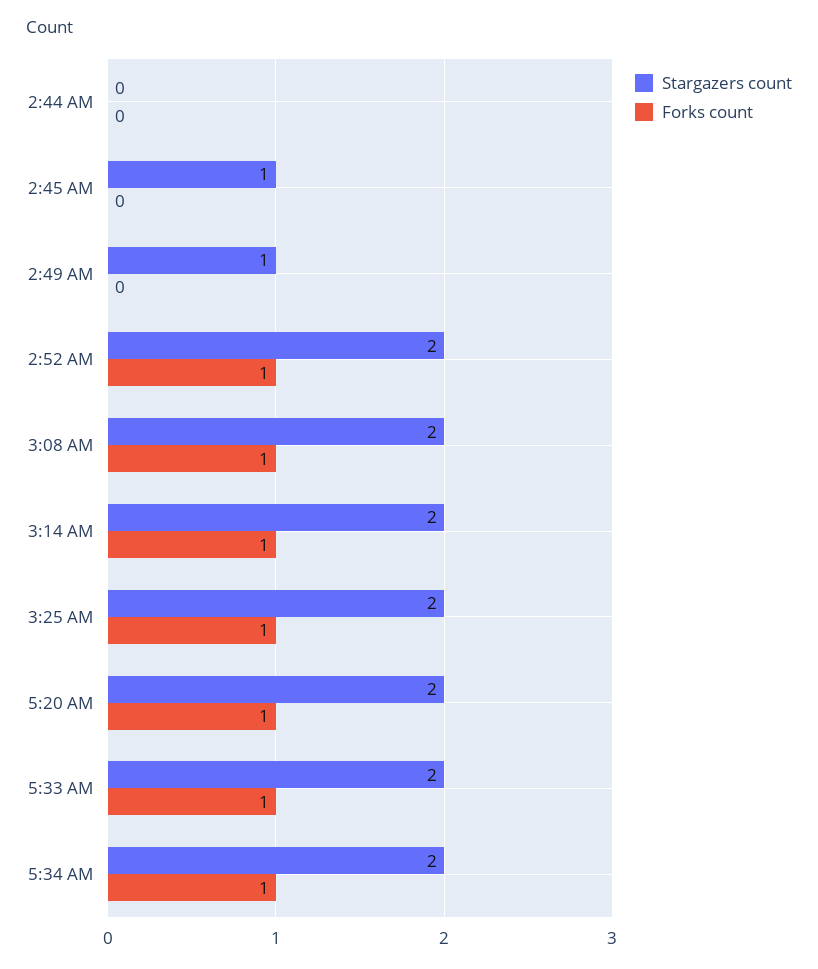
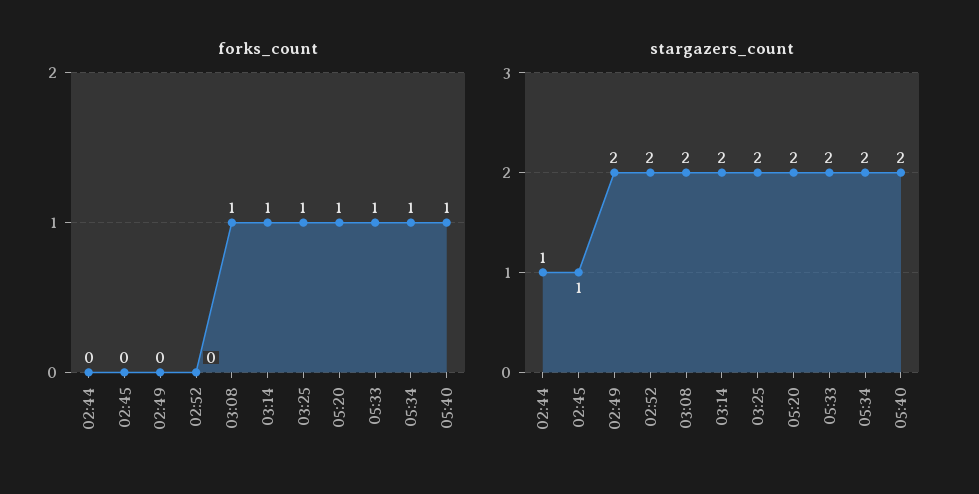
Stargazers count, 2:44 AM: 0 -> 1
Stargazers count, 2:49 AM: 1 -> 2
Forks count, 2:52 AM: 1 -> 0
Forks count, 05:40: none -> 1
Stargazers count, 05:40: none -> 2

